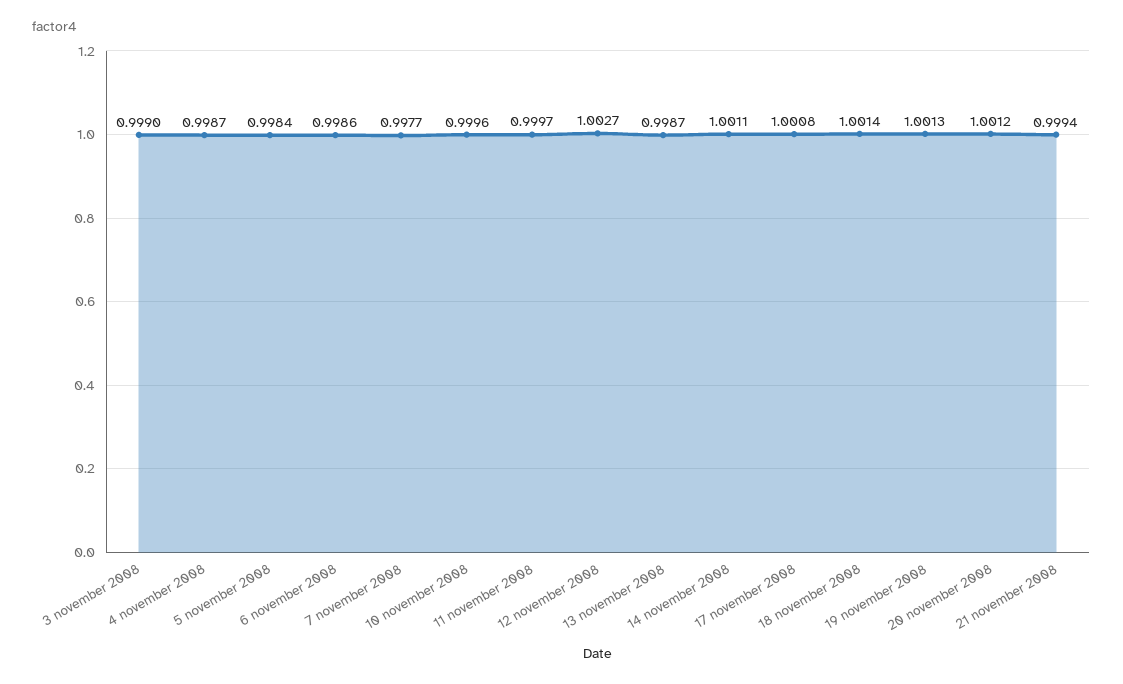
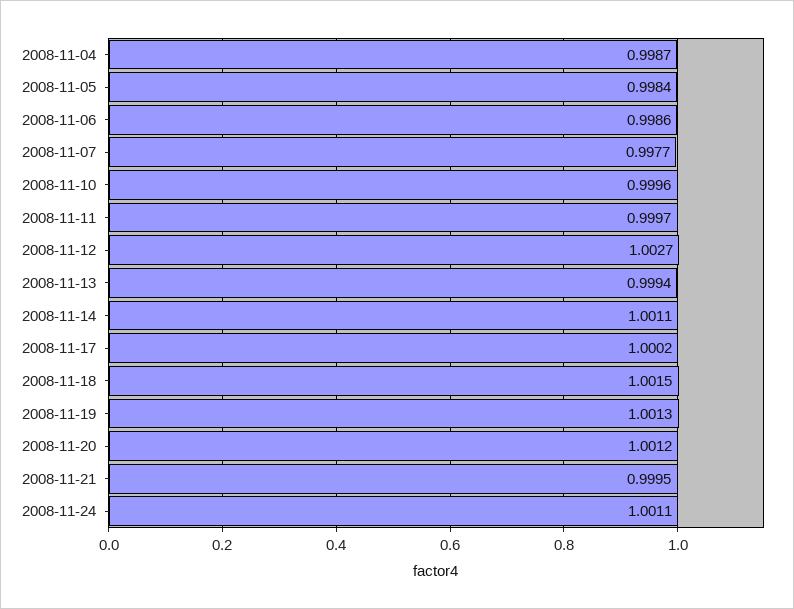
3 november 2008: 0.999 -> none
13 november 2008: 0.9987 -> 0.9994
17 november 2008: 1.0008 -> 1.0002
18 november 2008: 1.0014 -> 1.0015
21 november 2008: 0.9994 -> 0.9995
2008-11-24: none -> 1.0011

